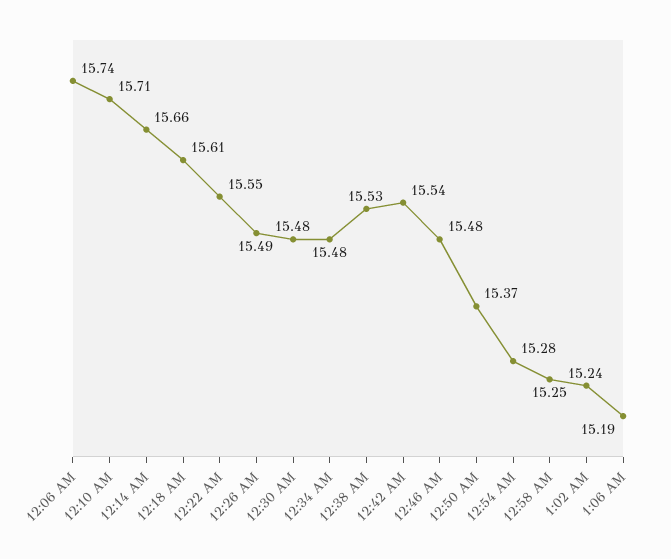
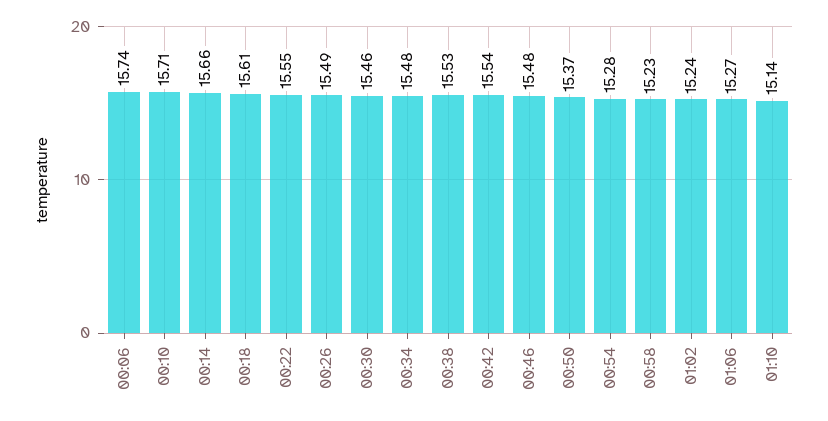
12:30 AM: 15.48 -> 15.46
12:58 AM: 15.25 -> 15.23
1:06 AM: 15.19 -> 15.27
01:10: none -> 15.14

